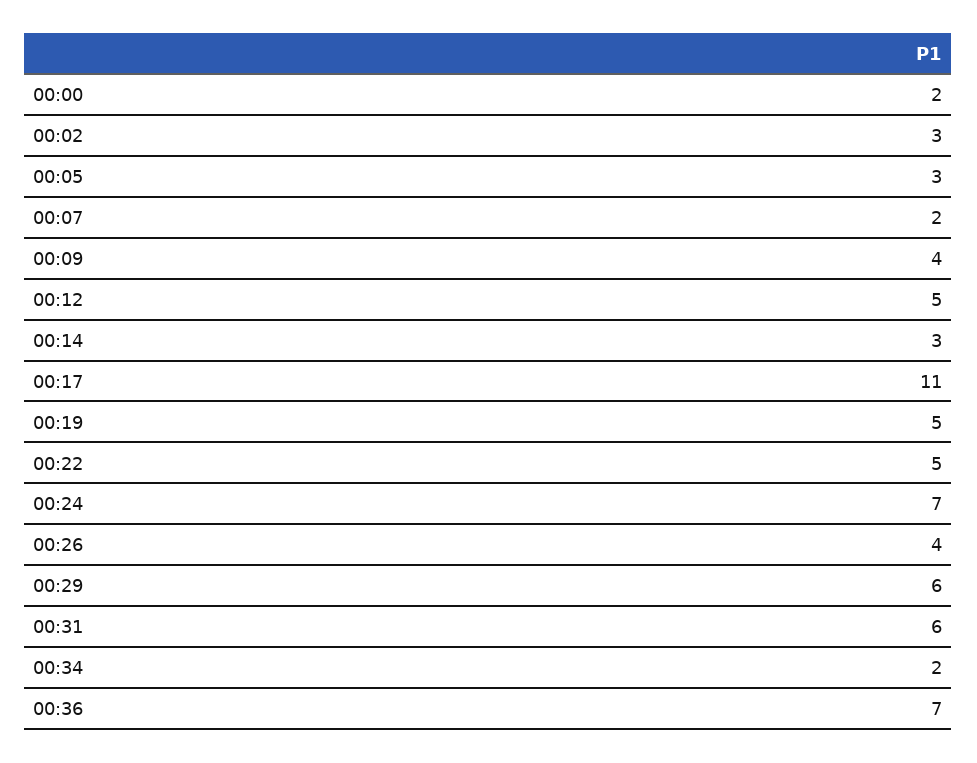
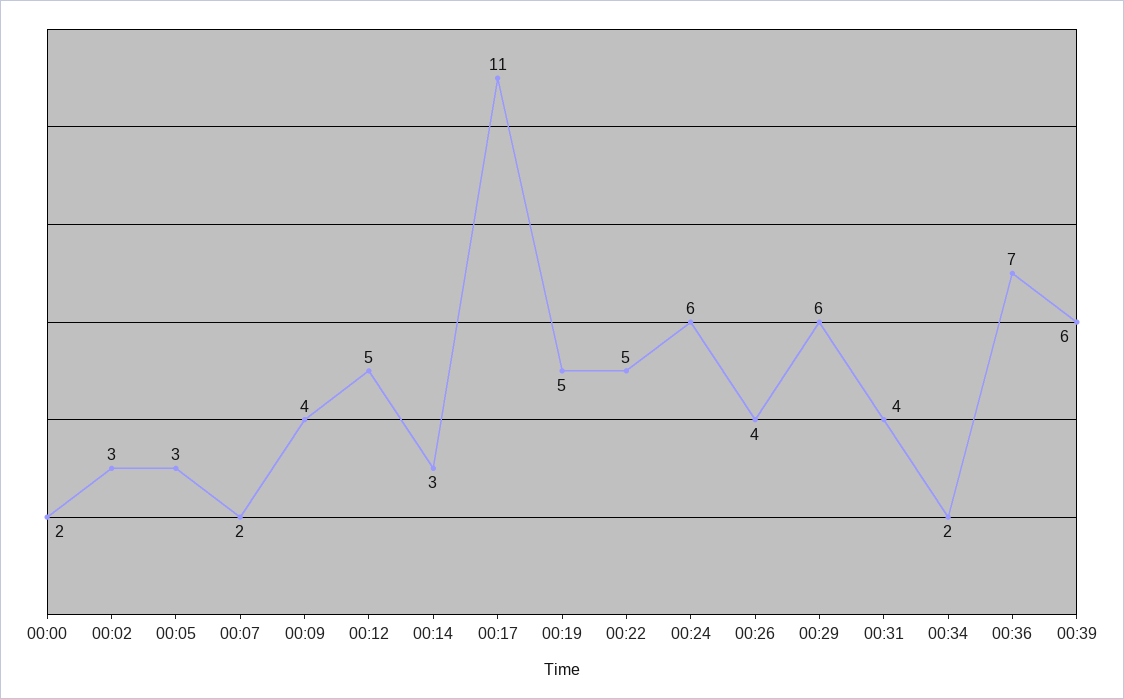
00:24: 7 -> 6
00:31: 6 -> 4
00:39: none -> 6

